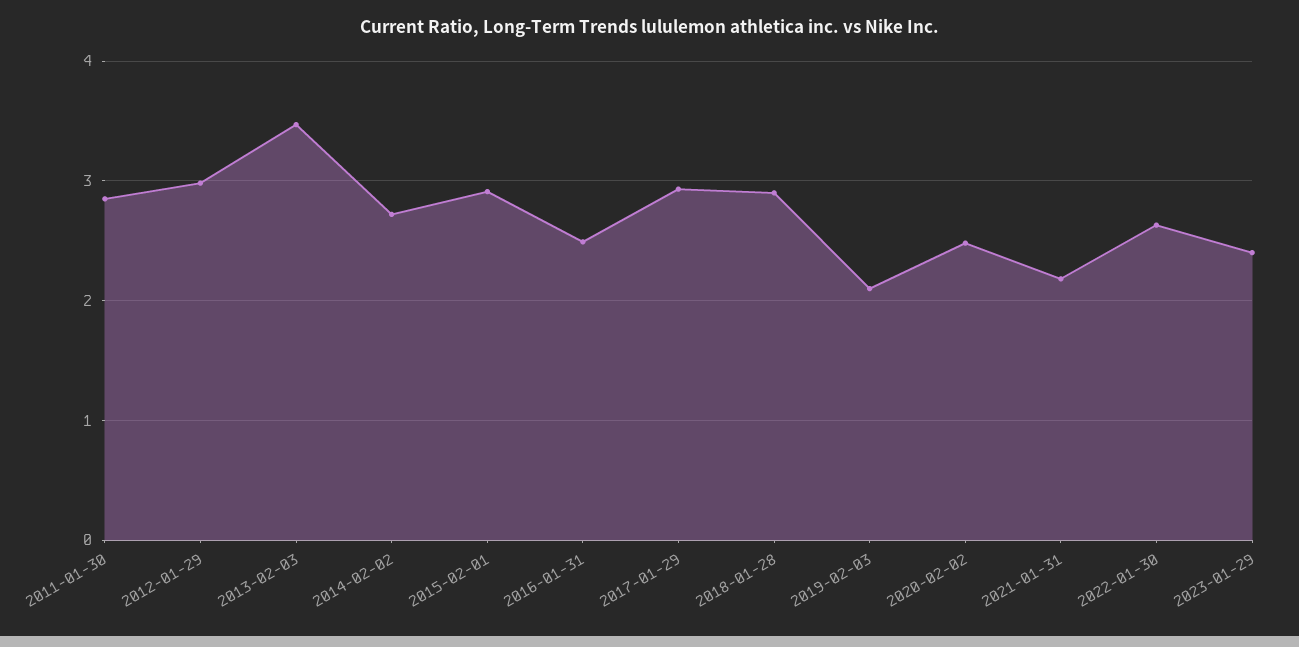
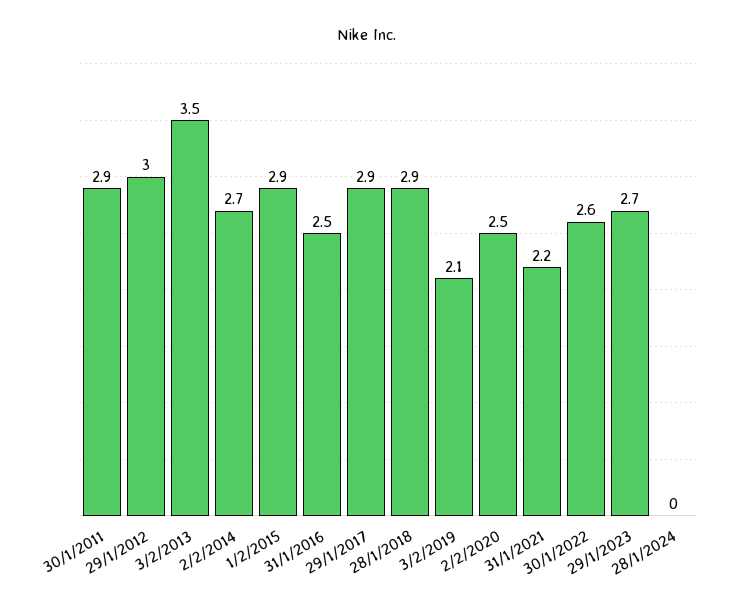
2023-01-29: 2.4 -> 2.7
28/1/2024: none -> 0

